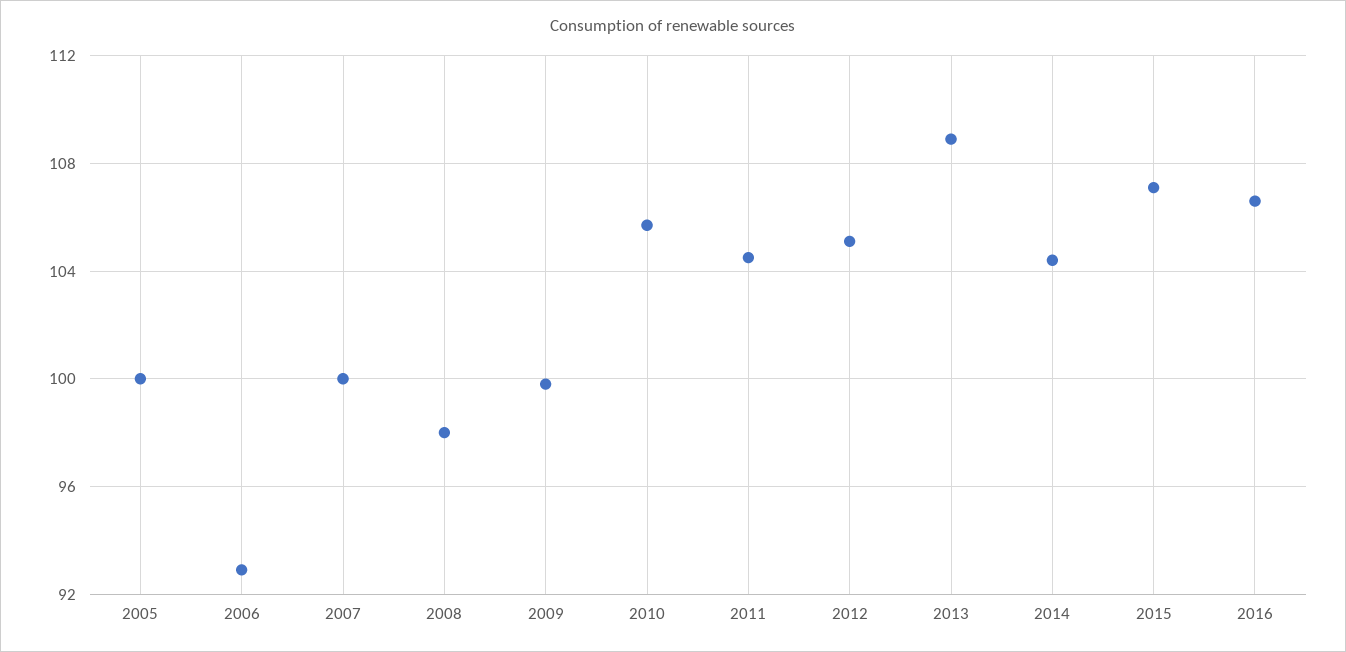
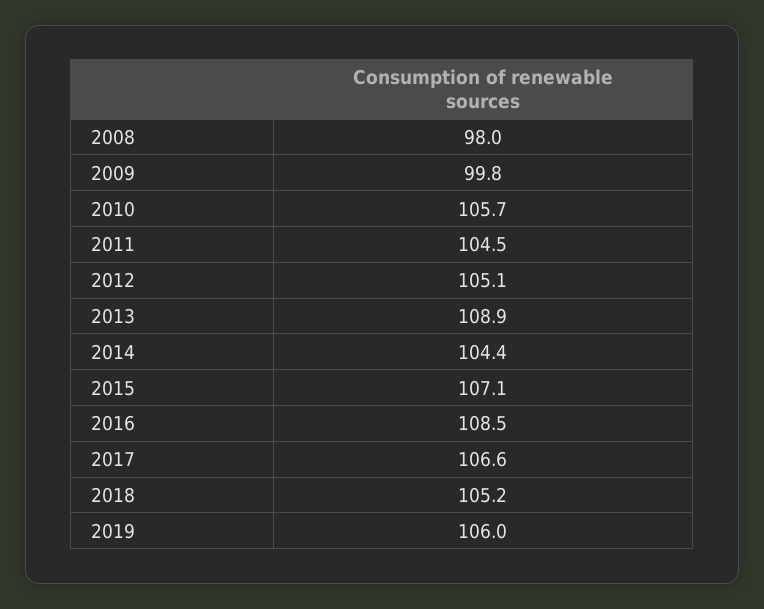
2005: 100 -> none
2006: 93 -> none
2007: 100 -> none
2016: 106.5 -> 108.5
2017: none -> 106.6
2018: none -> 105.2
2019: none -> 106

